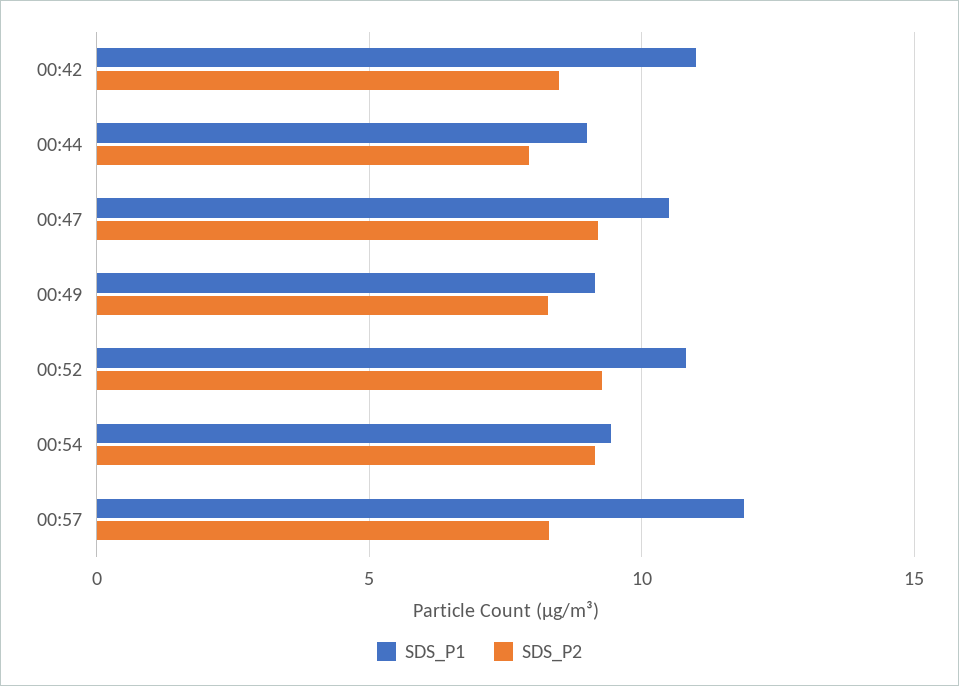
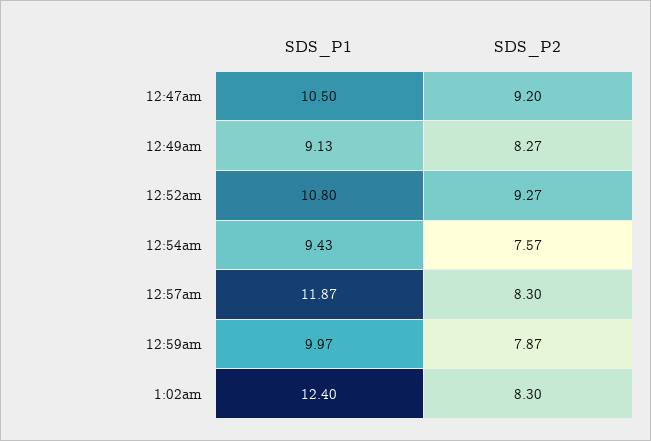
SDS_P1, 00:42: 11 -> none
SDS_P2, 00:42: 8.5 -> none
SDS_P1, 00:44: 9 -> none
SDS_P2, 00:44: 8 -> none
SDS_P2, 00:54: 9 -> 7.57
SDS_P1, 12:59am: none -> 9.97
SDS_P2, 12:59am: none -> 7.87
SDS_P1, 1:02am: none -> 12.4
SDS_P2, 1:02am: none -> 8.3

